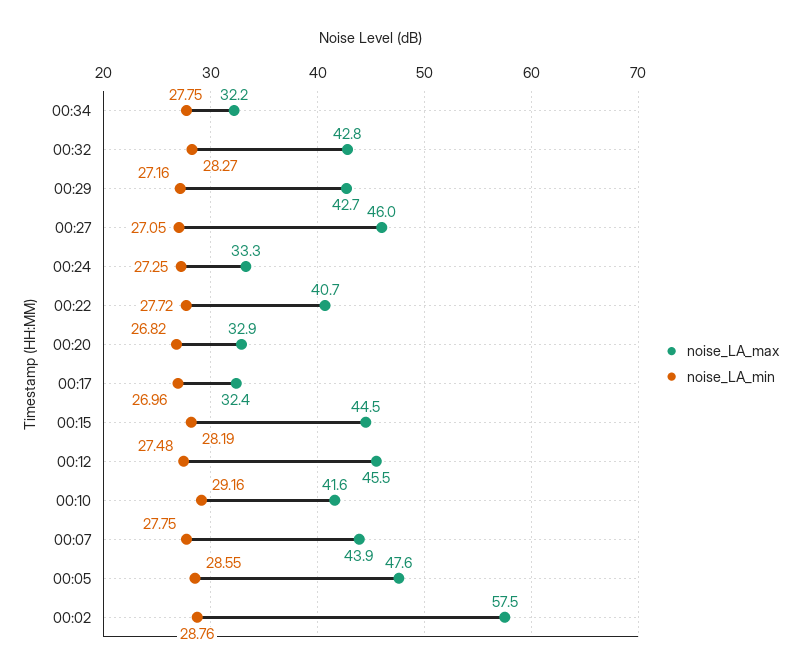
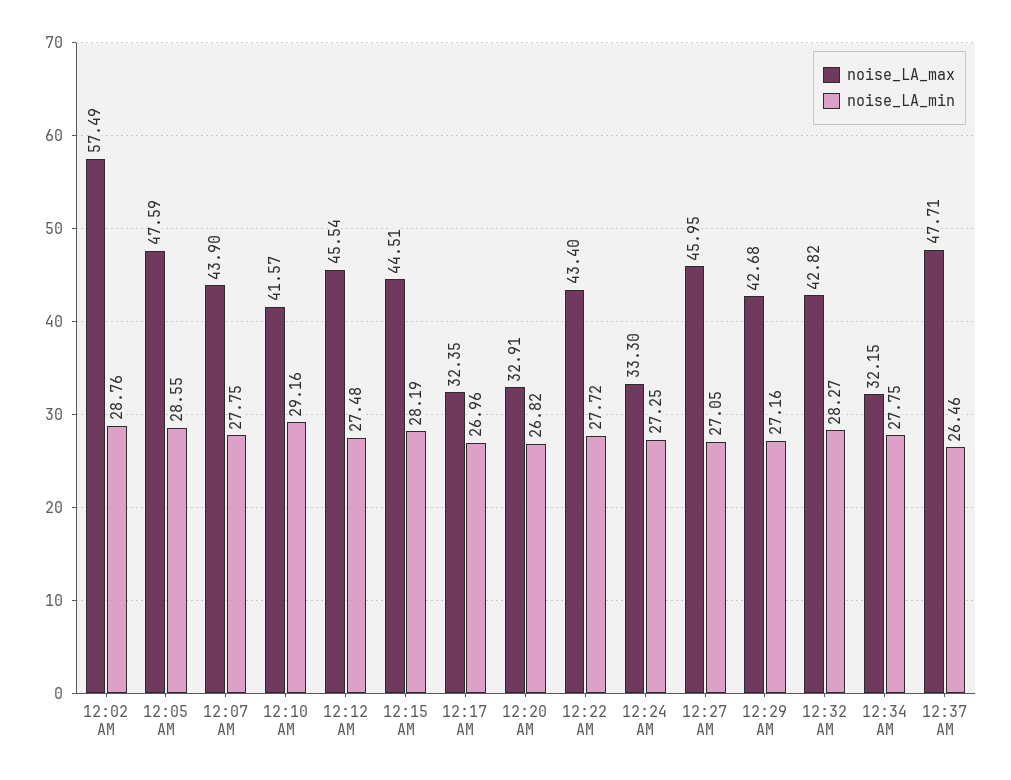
noise_LA_max, 00:22: 40.7 -> 43.4
noise_LA_max, 12:37 AM: none -> 47.71
noise_LA_min, 12:37 AM: none -> 26.46

